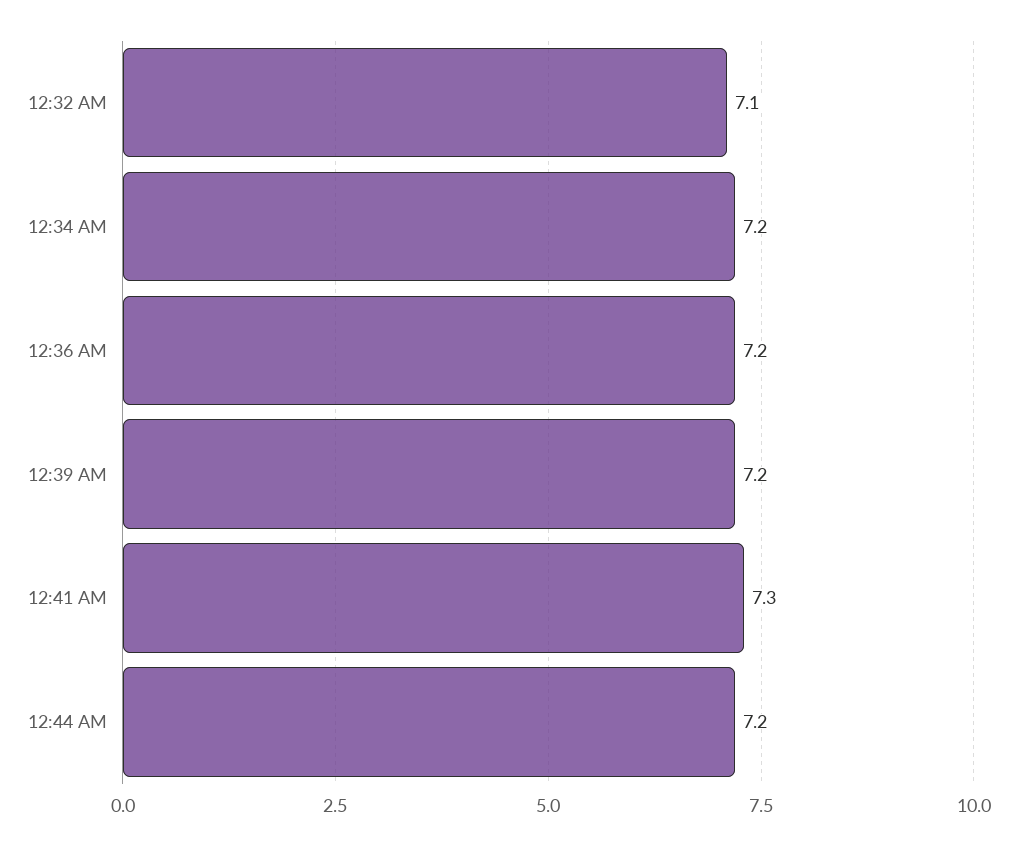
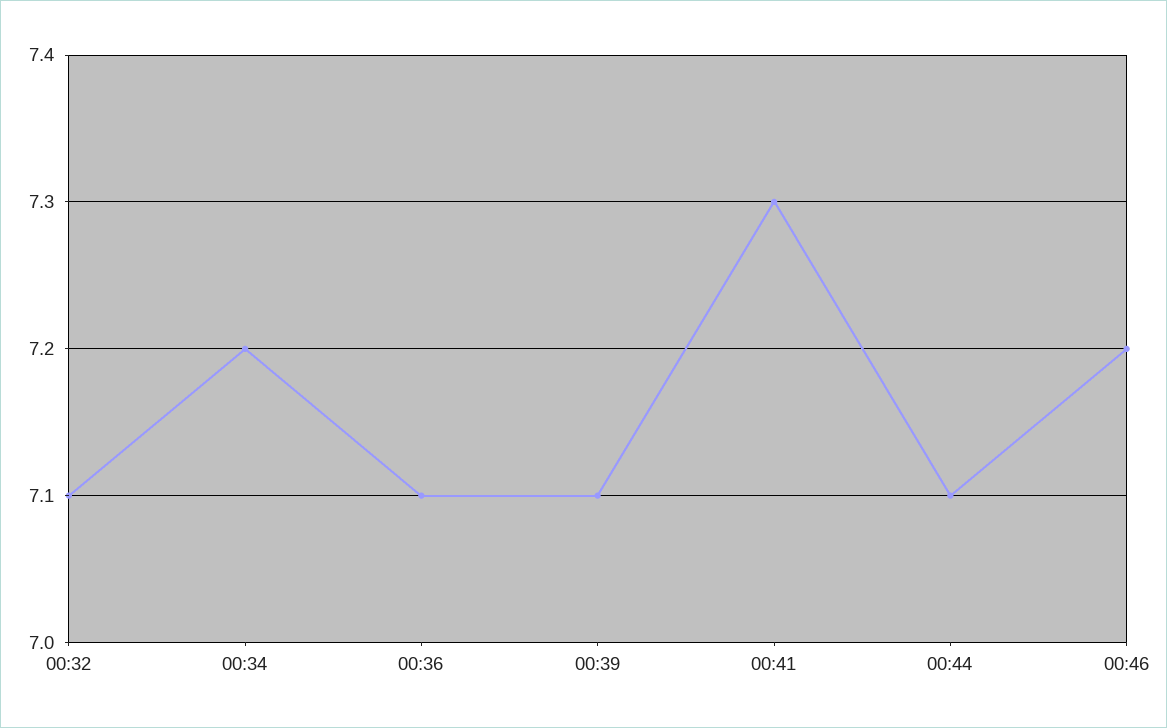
12:36 AM: 7.2 -> 7.1
12:39 AM: 7.2 -> 7.1
12:44 AM: 7.2 -> 7.1
00:46: none -> 7.2

